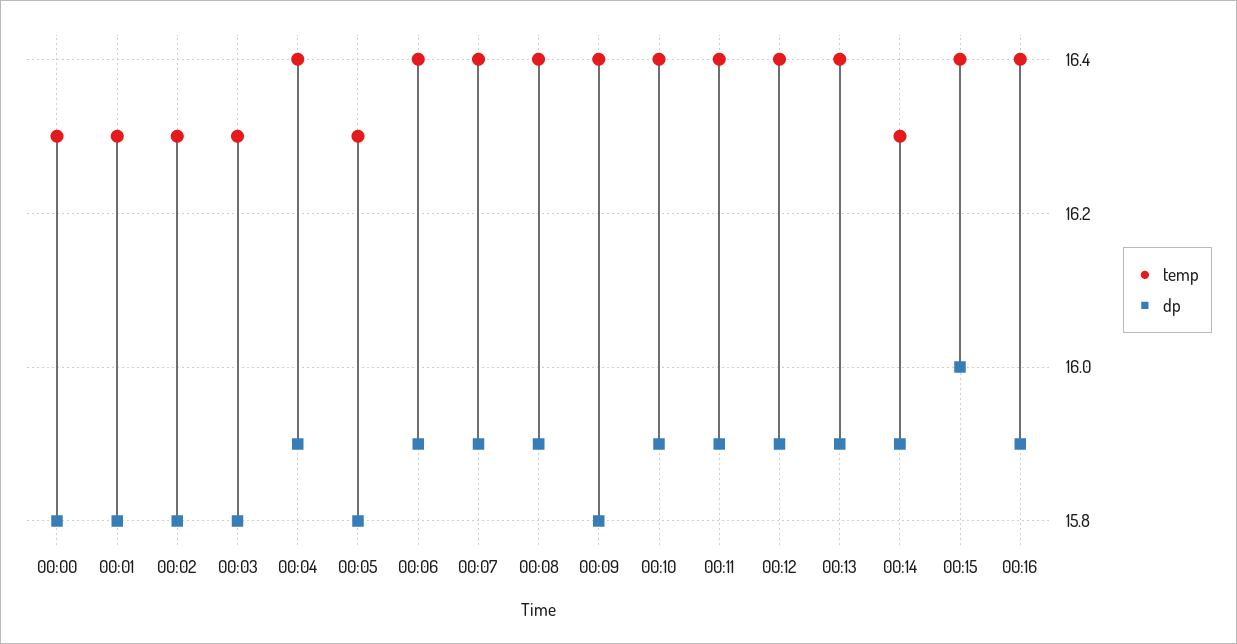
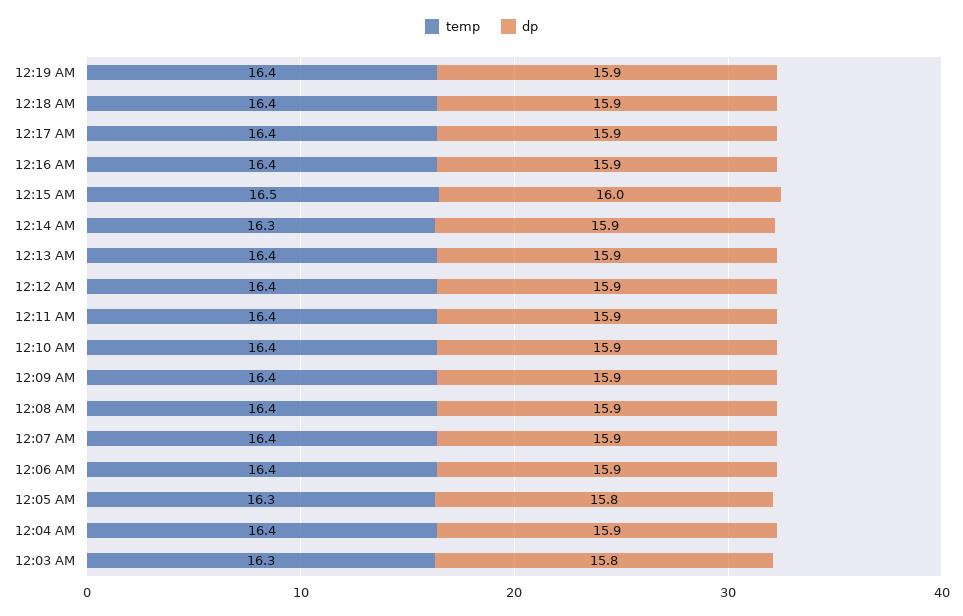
temp, 00:00: 16.3 -> none
dp, 00:00: 15.8 -> none
temp, 00:01: 16.3 -> none
dp, 00:01: 15.8 -> none
temp, 00:02: 16.3 -> none
dp, 00:02: 15.8 -> none
dp, 00:09: 15.8 -> 15.9
temp, 00:15: 16.4 -> 16.5
temp, 12:19 AM: none -> 16.4
dp, 12:19 AM: none -> 15.9
temp, 12:18 AM: none -> 16.4
dp, 12:18 AM: none -> 15.9
temp, 12:17 AM: none -> 16.4
dp, 12:17 AM: none -> 15.9

